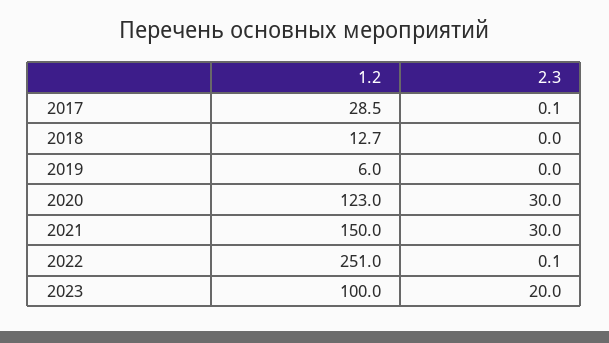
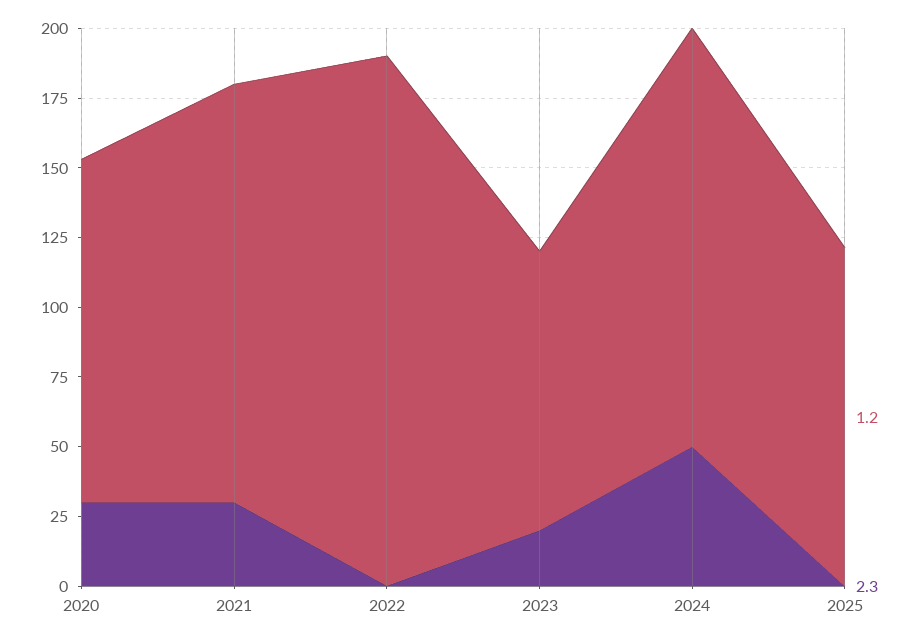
1.2, 2017: 28.5 -> none
2.3, 2017: 0.1 -> none
1.2, 2018: 12.7 -> none
2.3, 2018: 0 -> none
1.2, 2019: 6 -> none
2.3, 2019: 0 -> none
1.2, 2022: 251 -> 190
1.2, 2024: none -> 150
2.3, 2024: none -> 50
1.2, 2025: none -> 120
2.3, 2025: none -> 0

